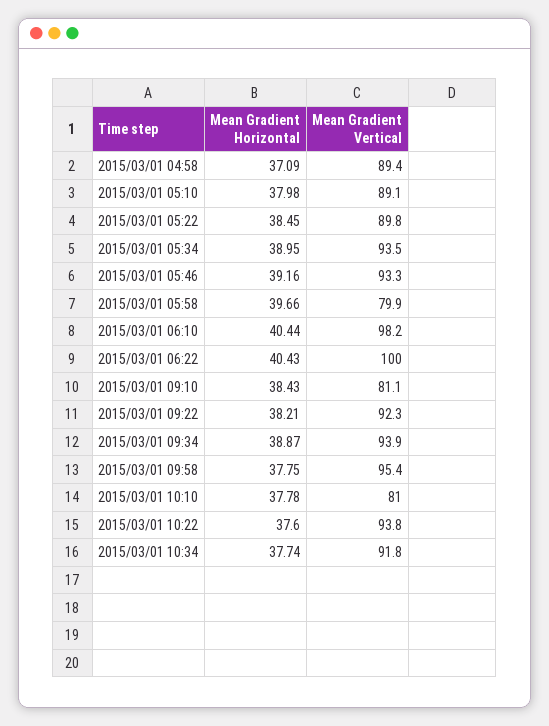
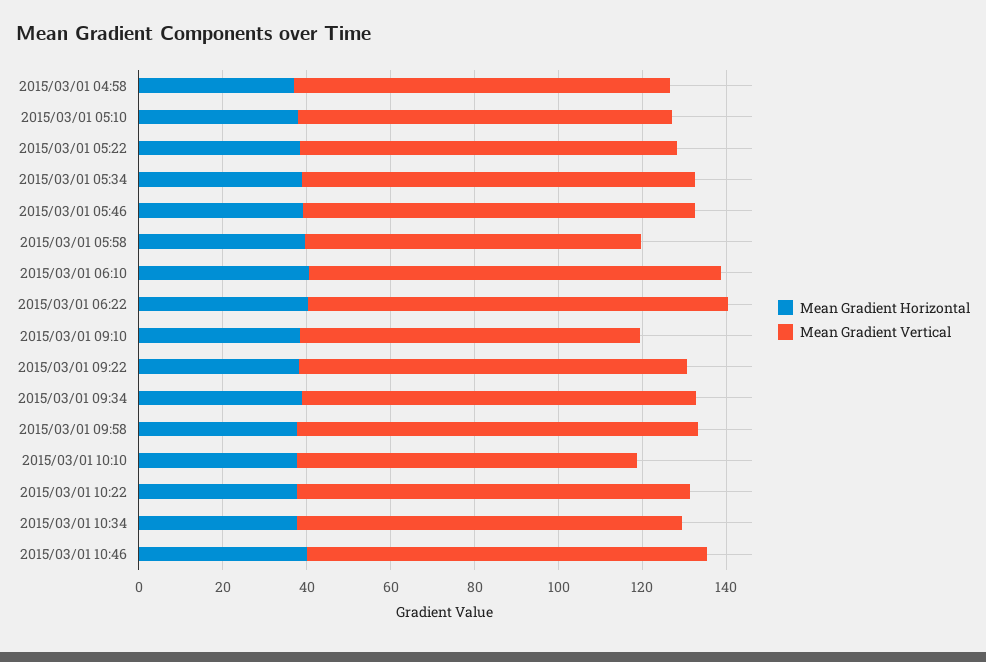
Mean Gradient Horizontal, 2015/03/01 10:46: none -> 40
Mean Gradient Vertical, 2015/03/01 10:46: none -> 95

